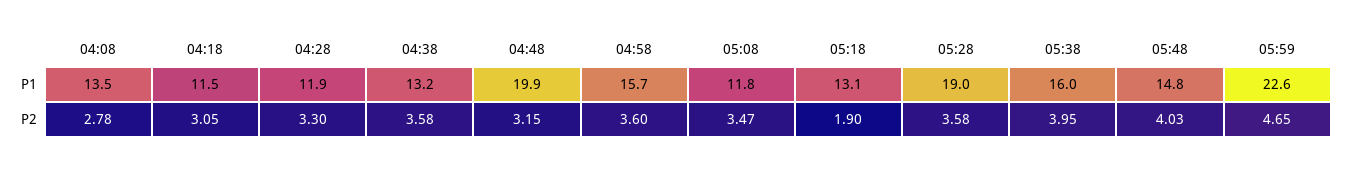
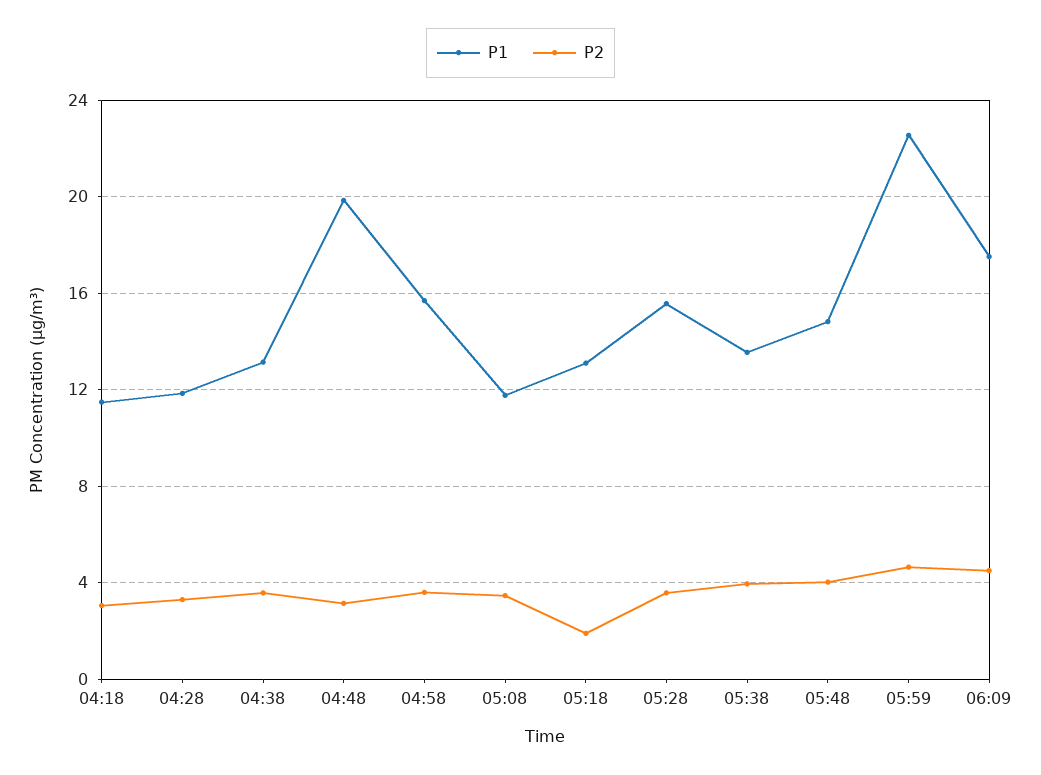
P1, 04:08: 13.5 -> none
P1, 05:28: 19 -> 15.5
P1, 05:38: 16 -> 13.5
P2, 04:08: 2.78 -> none
P1, 06:09: none -> 17.5
P2, 06:09: none -> 4.5

